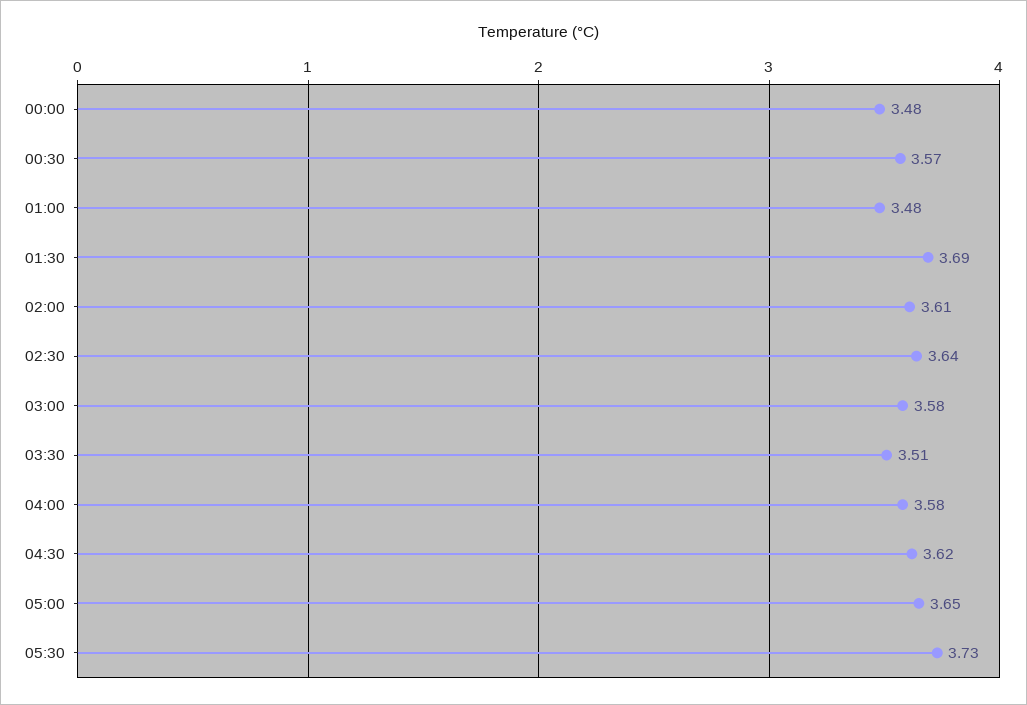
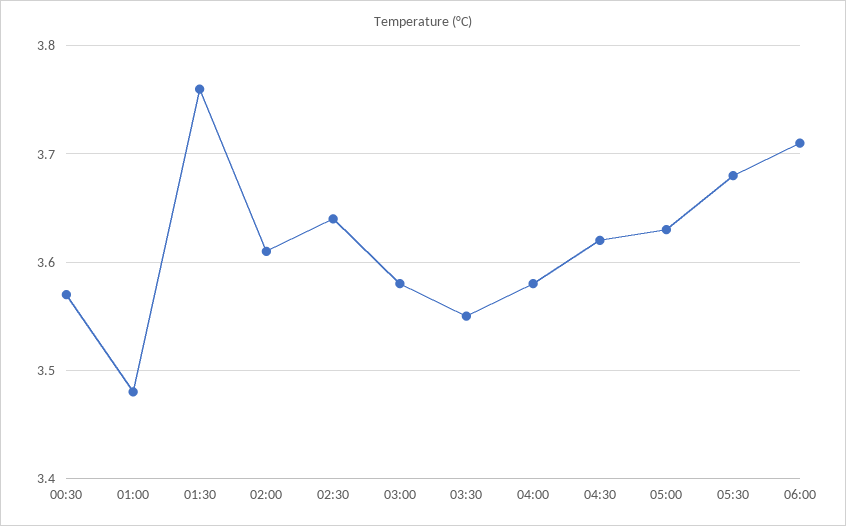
00:00: 3.48 -> none
01:30: 3.69 -> 3.76
03:30: 3.51 -> 3.55
05:00: 3.65 -> 3.63
05:30: 3.73 -> 3.68
06:00: none -> 3.71

